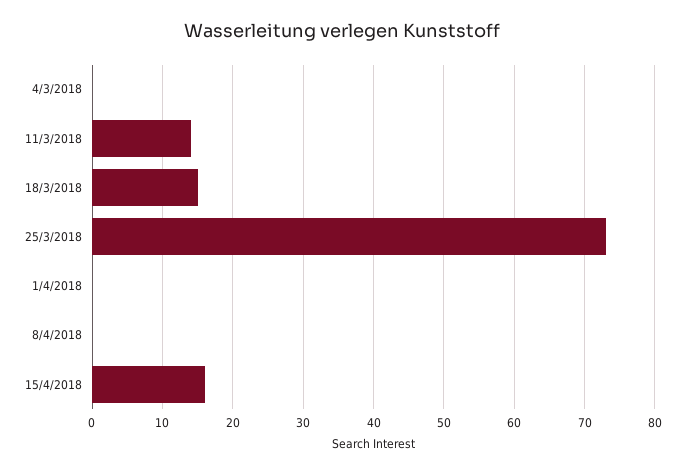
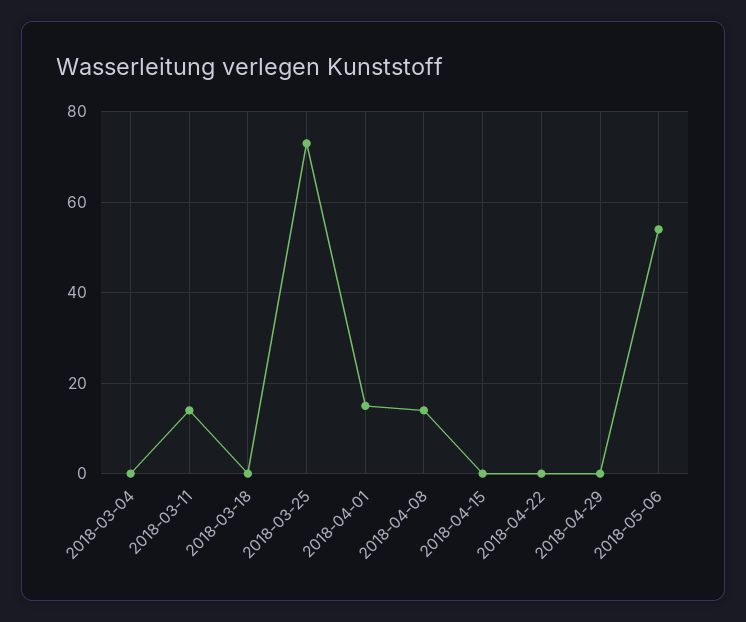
18/3/2018: 15 -> 0
1/4/2018: 0 -> 15
8/4/2018: 0 -> 15
15/4/2018: 16 -> 0
2018-04-22: none -> 0
2018-04-29: none -> 0
2018-05-06: none -> 55

